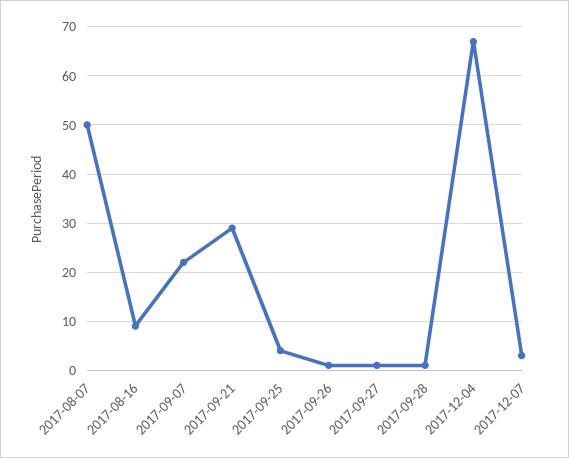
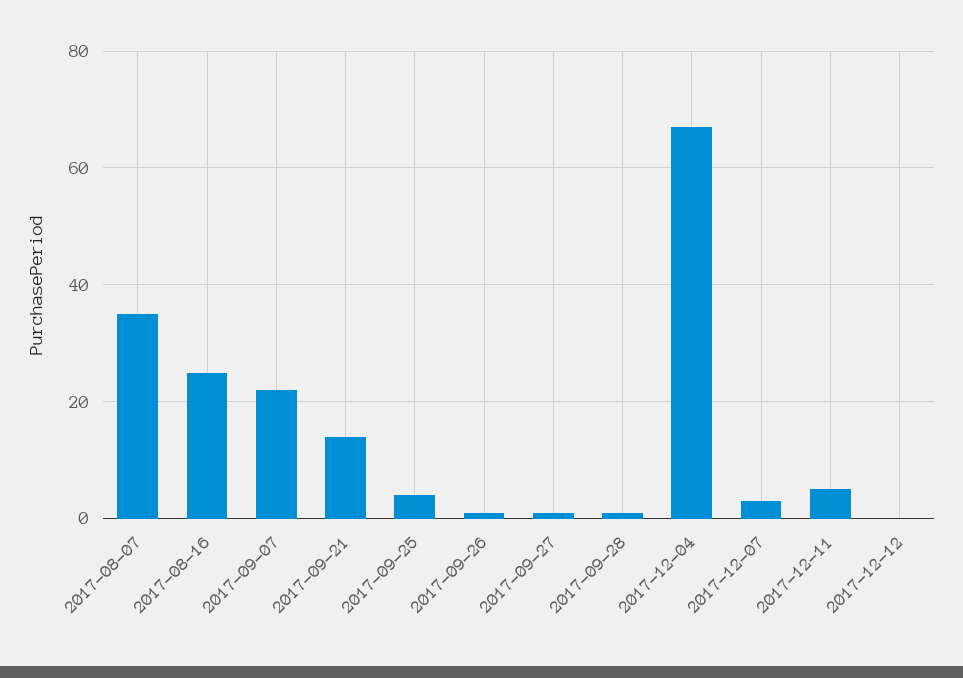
2017-08-07: 50 -> 35
2017-08-16: 10 -> 25
2017-09-21: 30 -> 15
2017-12-11: none -> 5
2017-12-12: none -> 0

